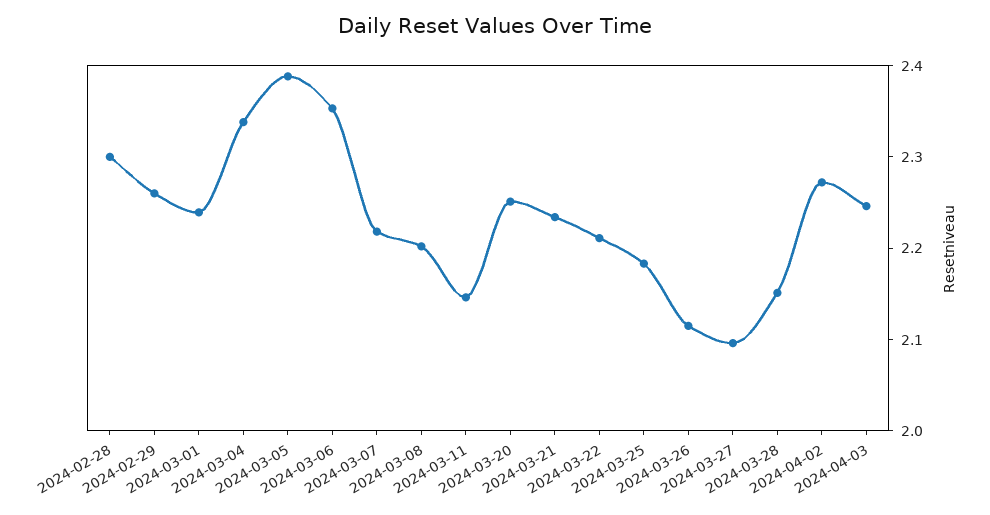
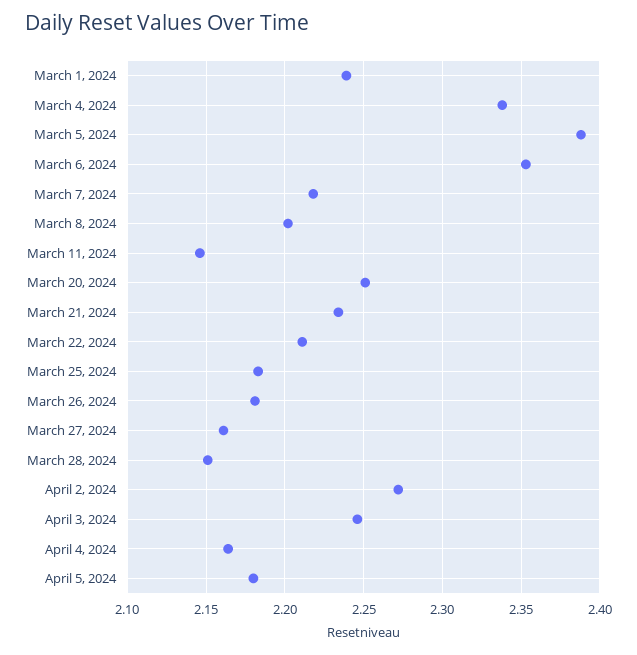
2024-02-28: 2.3 -> none
2024-02-29: 2.26 -> none
2024-03-26: 2.12 -> 2.18
2024-03-27: 2.1 -> 2.16
April 4, 2024: none -> 2.165
April 5, 2024: none -> 2.18

